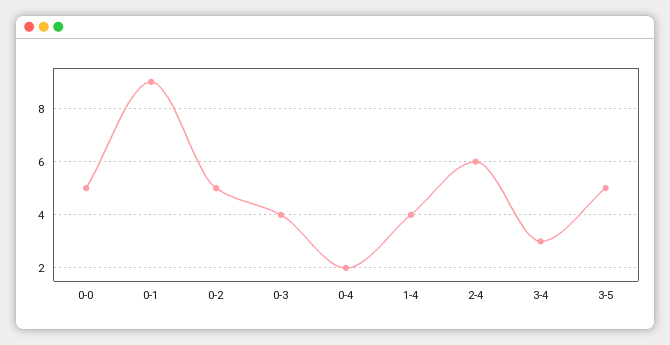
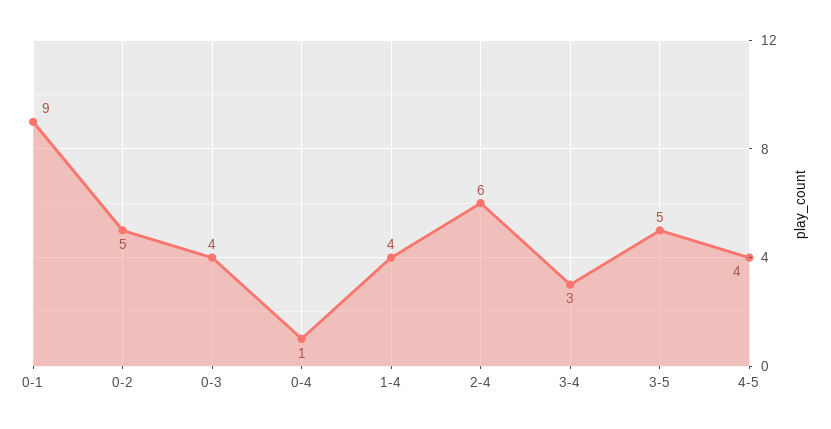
0-0: 5 -> none
0-4: 2 -> 1
4-5: none -> 4

